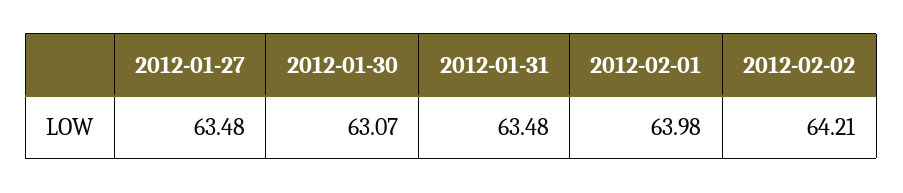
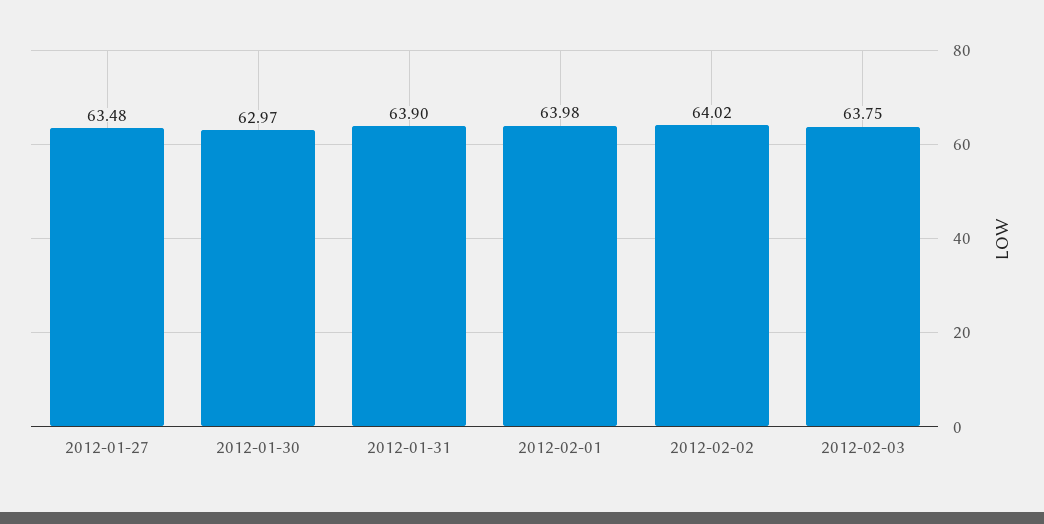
2012-01-30: 63.07 -> 62.97
2012-01-31: 63.48 -> 63.9
2012-02-02: 64.21 -> 64.02
2012-02-03: none -> 63.75

